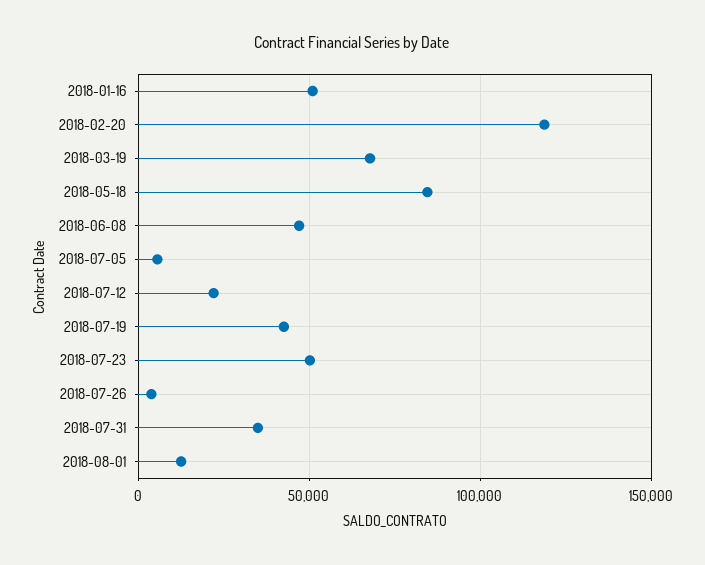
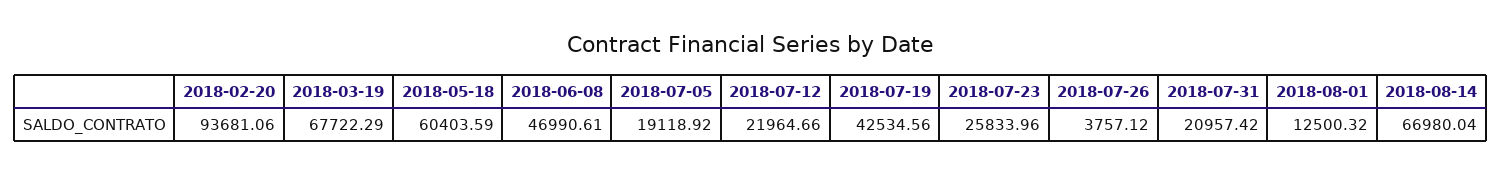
2018-01-16: 50000 -> none
2018-02-20: 120000 -> 93681.06
2018-05-18: 85000 -> 60403.59
2018-07-05: 5000 -> 19118.92
2018-07-23: 50000 -> 25833.96
2018-07-31: 35000 -> 20957.42
2018-08-14: none -> 66980.04

